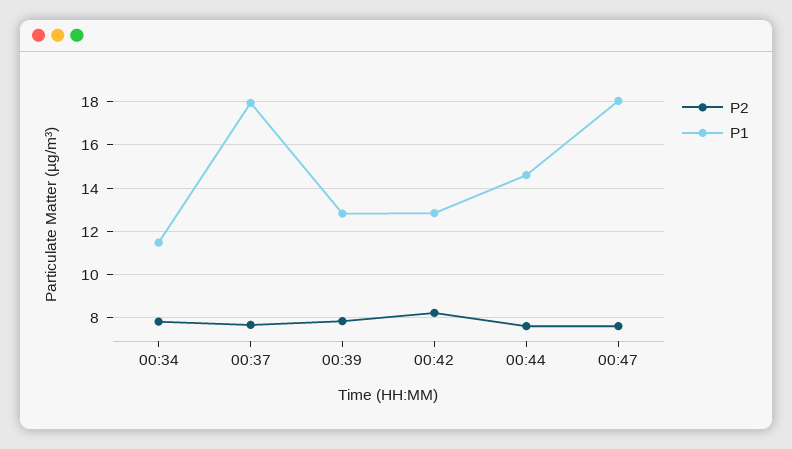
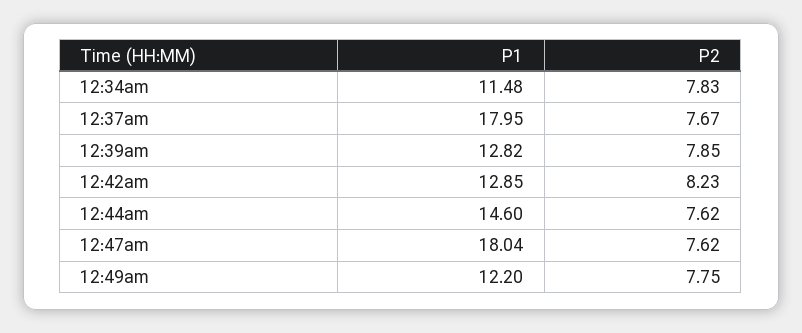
P1, 12:49am: none -> 12.2
P2, 12:49am: none -> 7.75

